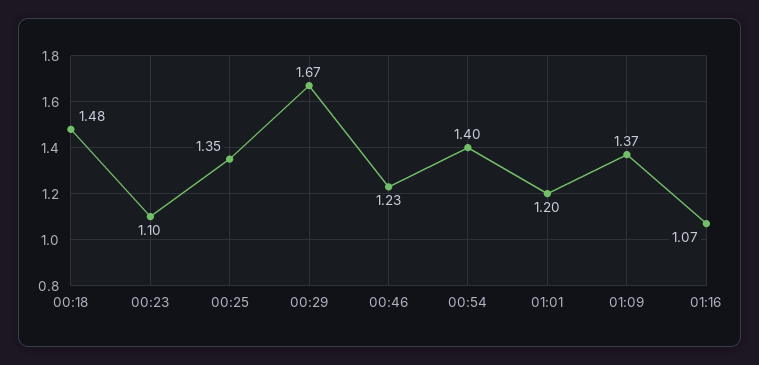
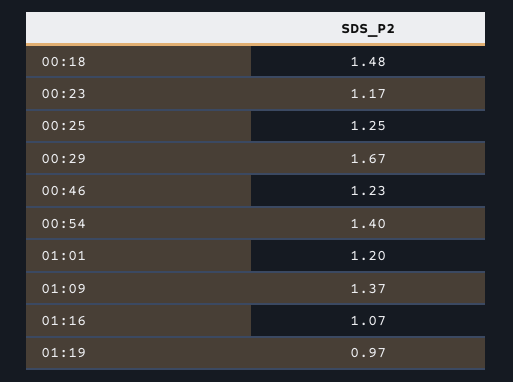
00:23: 1.1 -> 1.17
00:25: 1.35 -> 1.25
01:19: none -> 0.97

